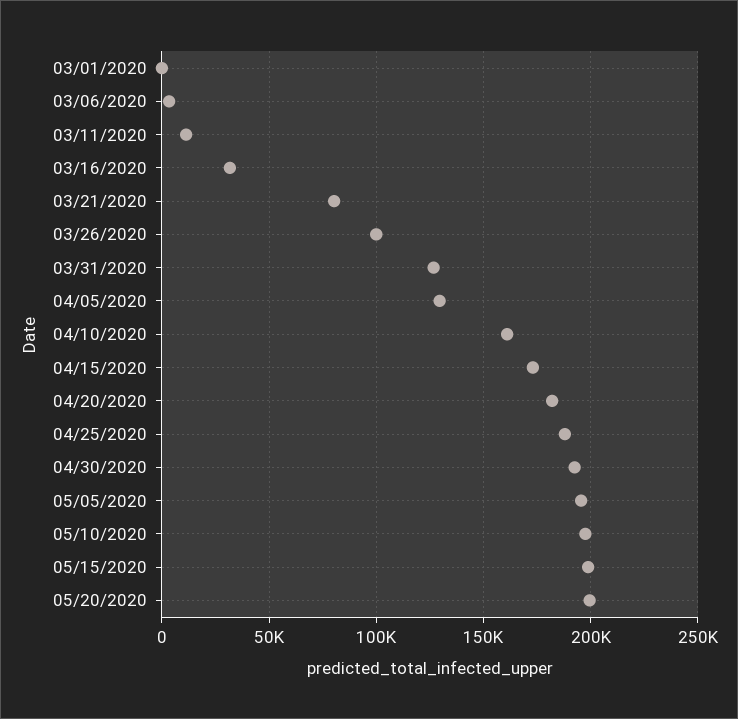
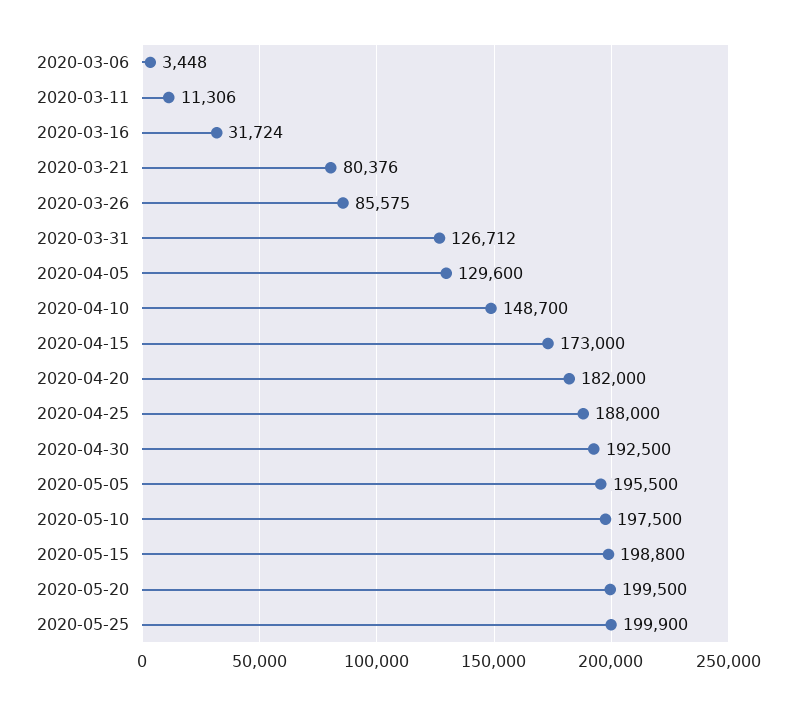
03/01/2020: 0 -> none
03/26/2020: 100000 -> 85575
04/10/2020: 160000 -> 148700
2020-05-25: none -> 199900

